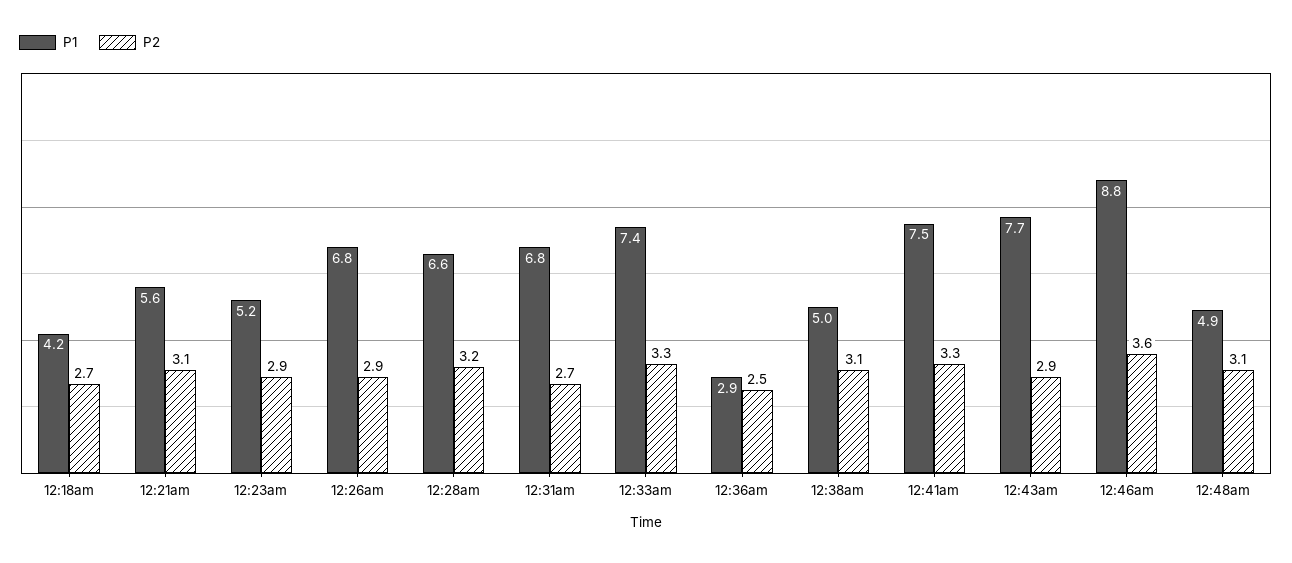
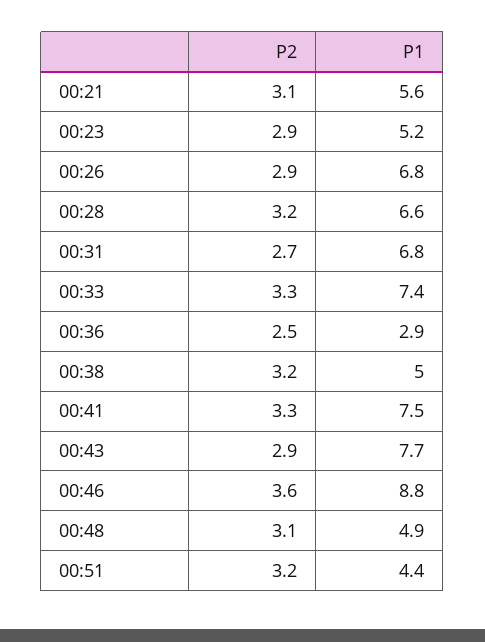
P1, 12:18am: 4.2 -> none
P2, 12:18am: 2.7 -> none
P2, 12:38am: 3.1 -> 3.2
P2, 00:51: none -> 3.2
P1, 00:51: none -> 4.4

